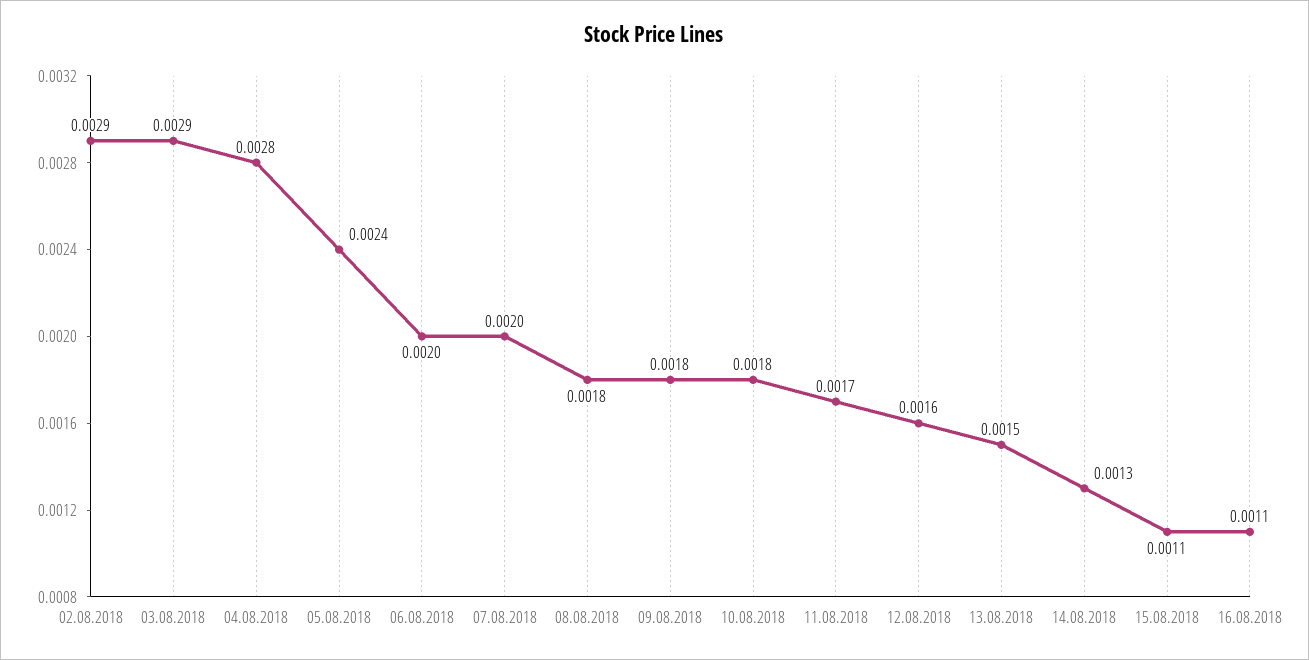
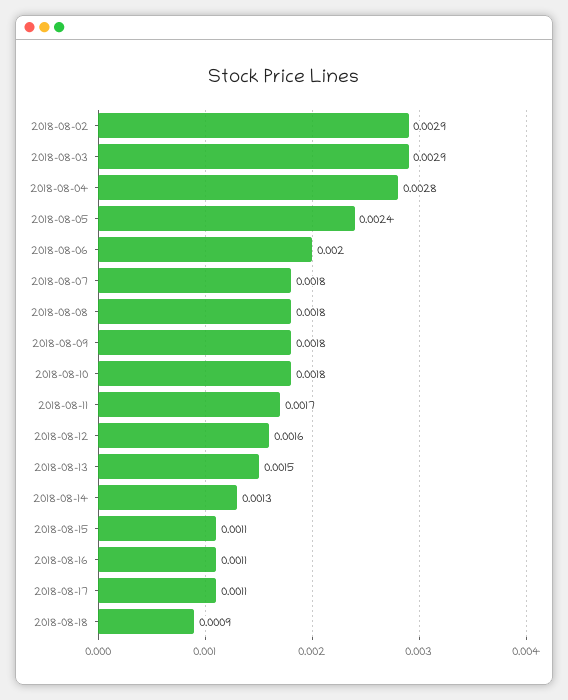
07.08.2018: 0.002 -> 0.0018
2018-08-17: none -> 0.0011
2018-08-18: none -> 0.0009

